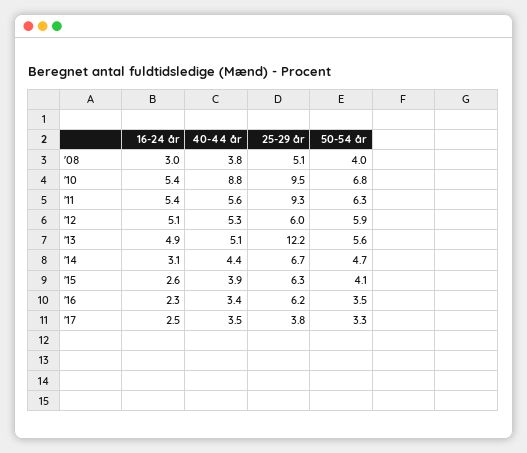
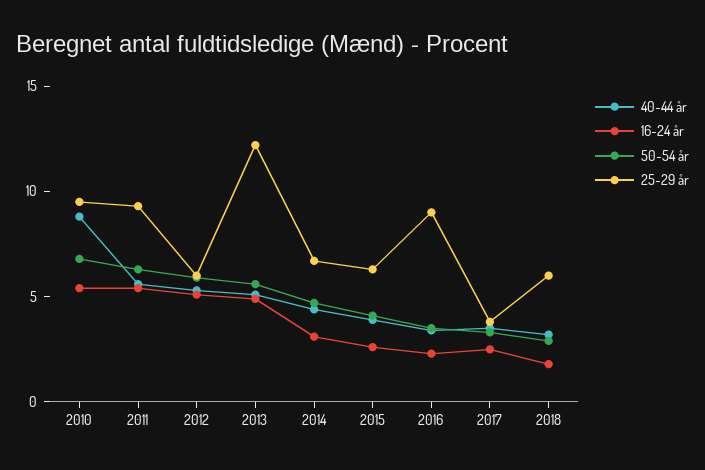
16-24 år, '08: 3 -> none
40-44 år, '08: 3.8 -> none
25-29 år, '08: 5.1 -> none
50-54 år, '08: 4 -> none
25-29 år, '16: 6.2 -> 9
40-44 år, 2018: none -> 3
16-24 år, 2018: none -> 2
50-54 år, 2018: none -> 3
25-29 år, 2018: none -> 6

